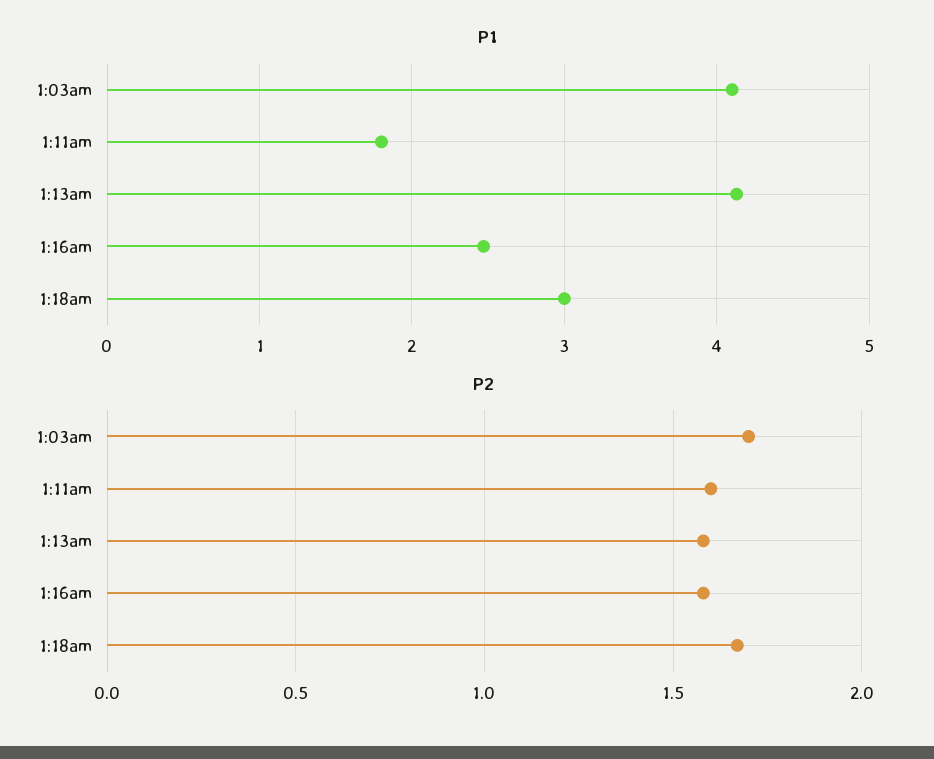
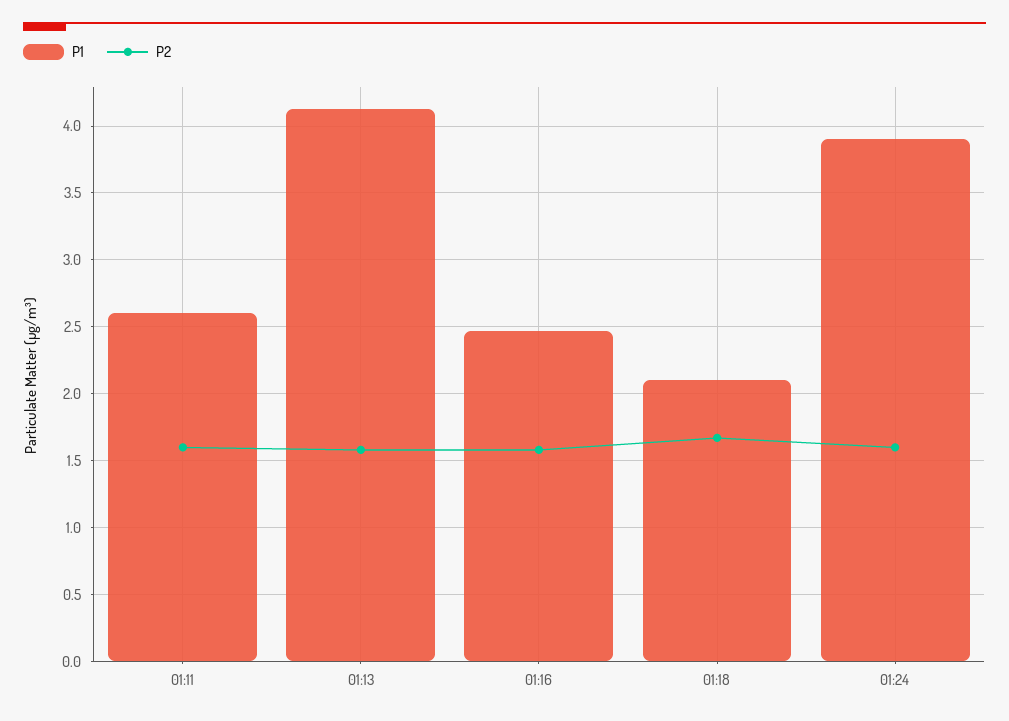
P1, 1:03am: 4.1 -> none
P1, 1:11am: 1.8 -> 2.6
P1, 1:18am: 3 -> 2.1
P2, 1:03am: 1.7 -> none
P1, 01:24: none -> 3.9
P2, 01:24: none -> 1.6

